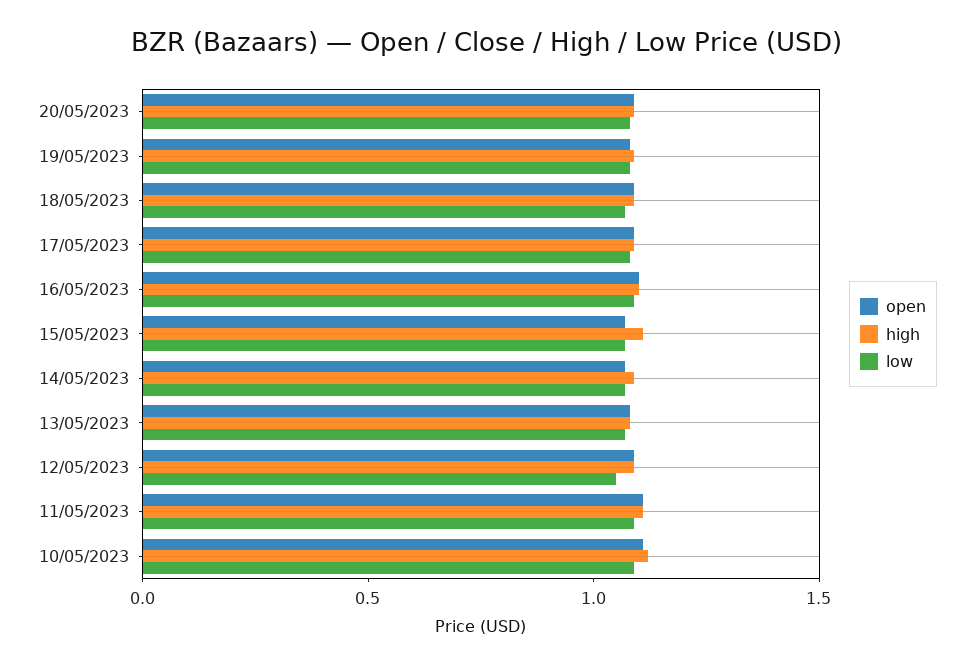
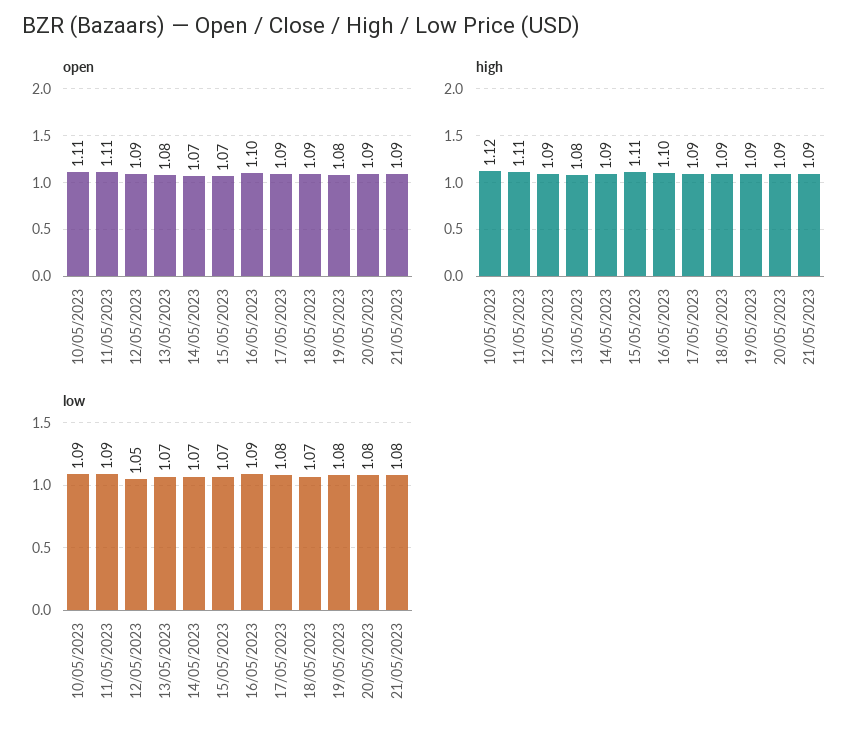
open, 21/05/2023: none -> 1.09
high, 21/05/2023: none -> 1.09
low, 21/05/2023: none -> 1.08

